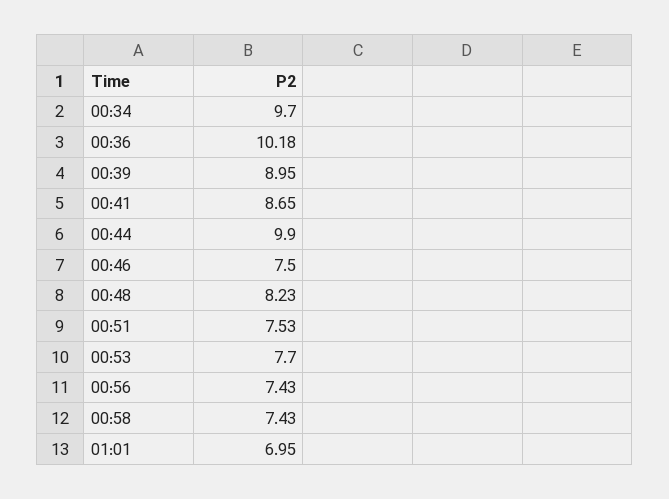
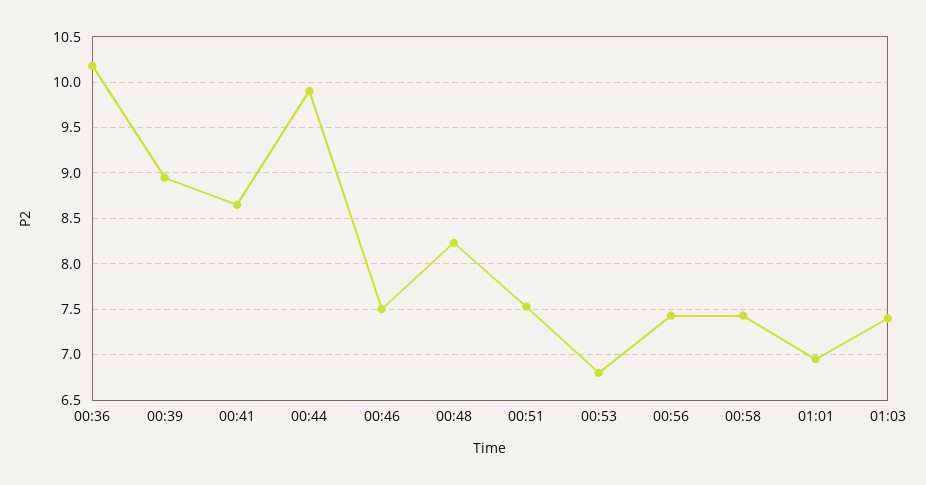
00:34: 9.7 -> none
00:53: 7.7 -> 6.8
01:03: none -> 7.4

